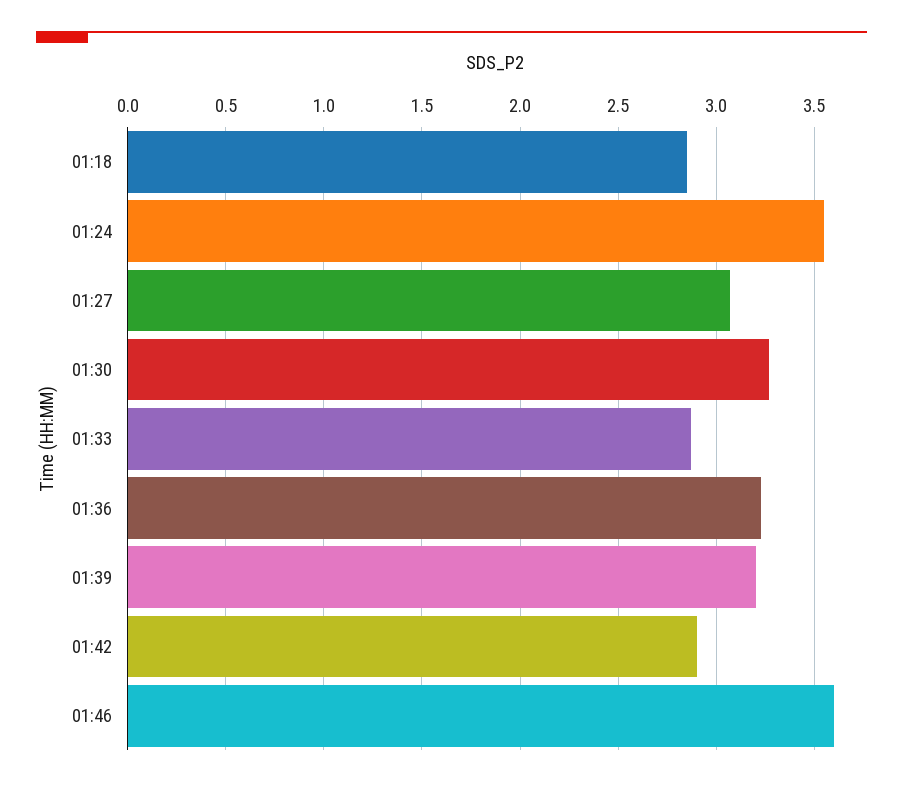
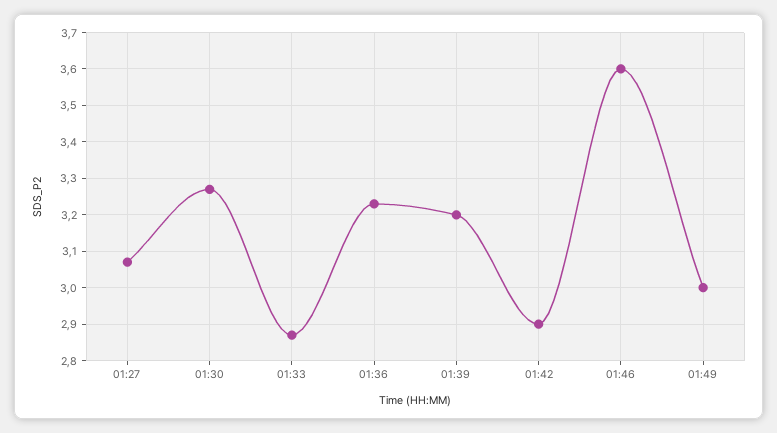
01:18: 2.85 -> none
01:24: 3.55 -> none
01:49: none -> 3

